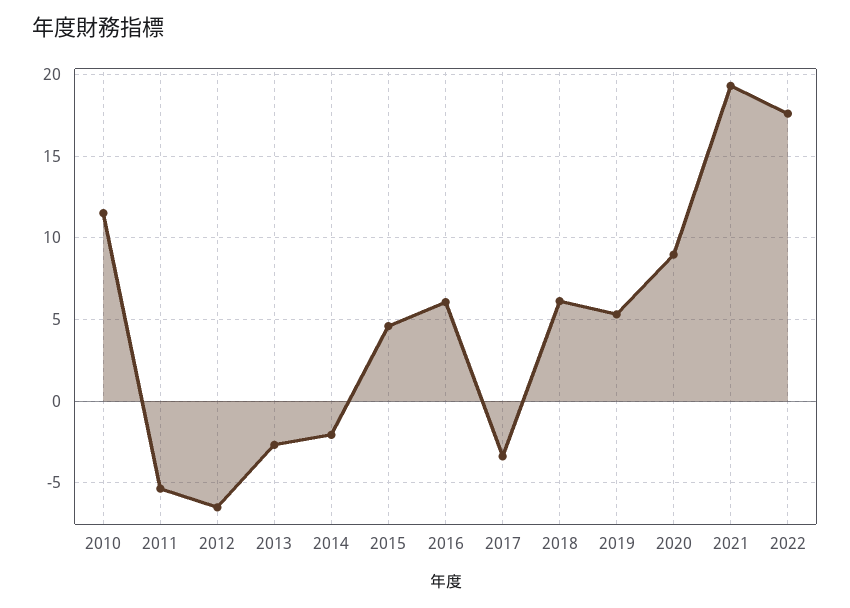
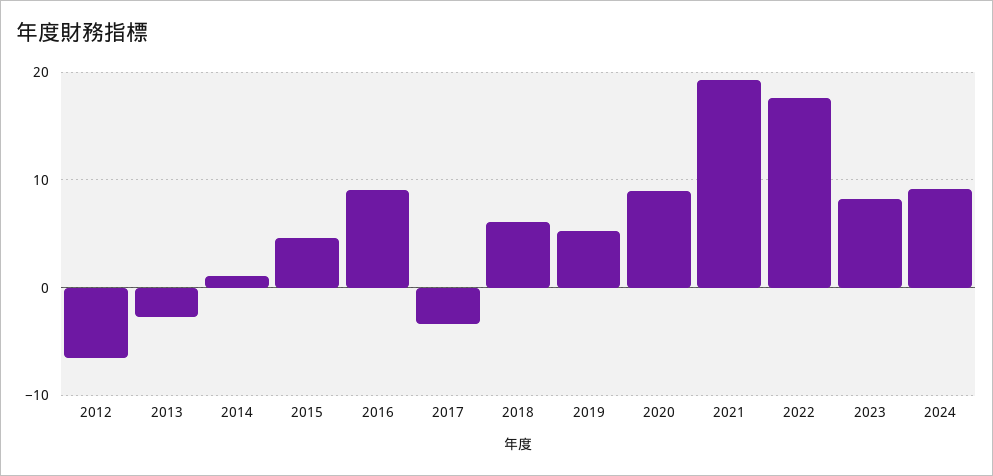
2010: 11.5 -> none
2011: -5.5 -> none
2014: -2 -> 1
2016: 6 -> 9
2023: none -> 8
2024: none -> 9

